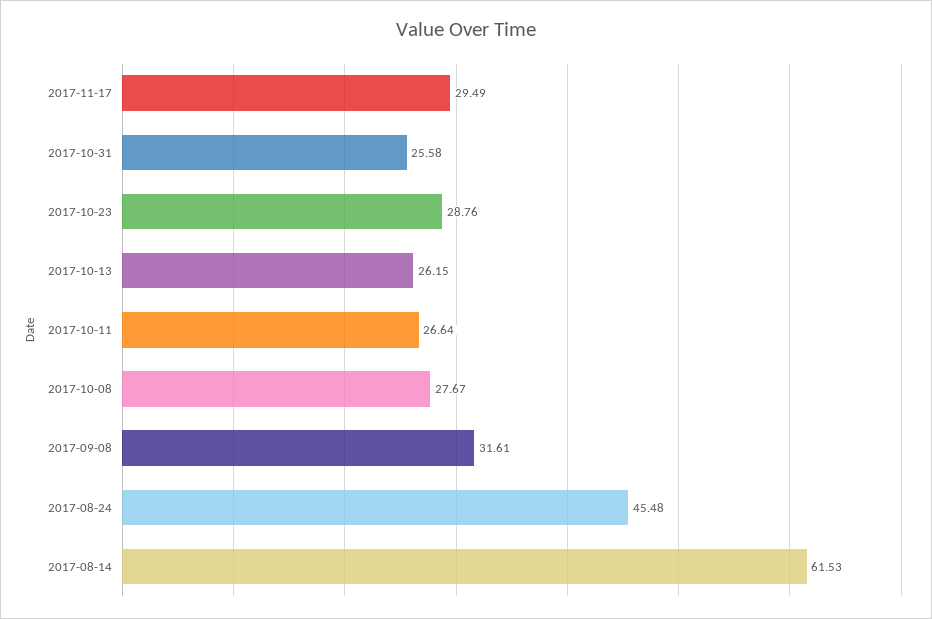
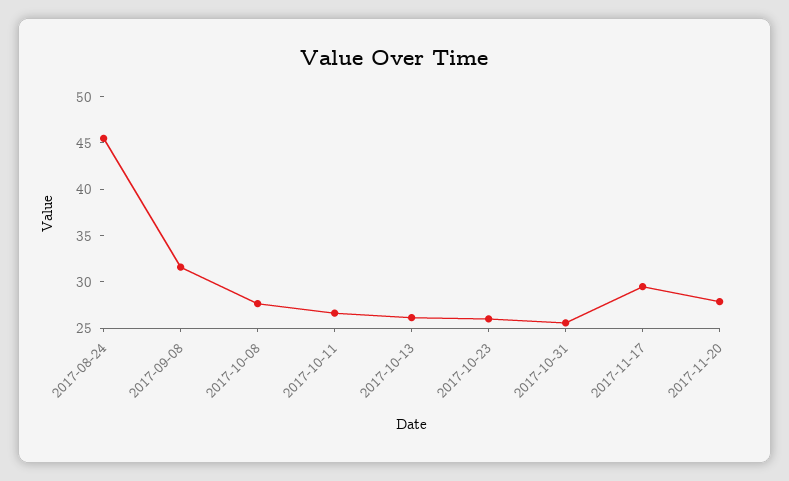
2017-10-23: 28.76 -> 26
2017-08-14: 61.53 -> none
2017-11-20: none -> 28

